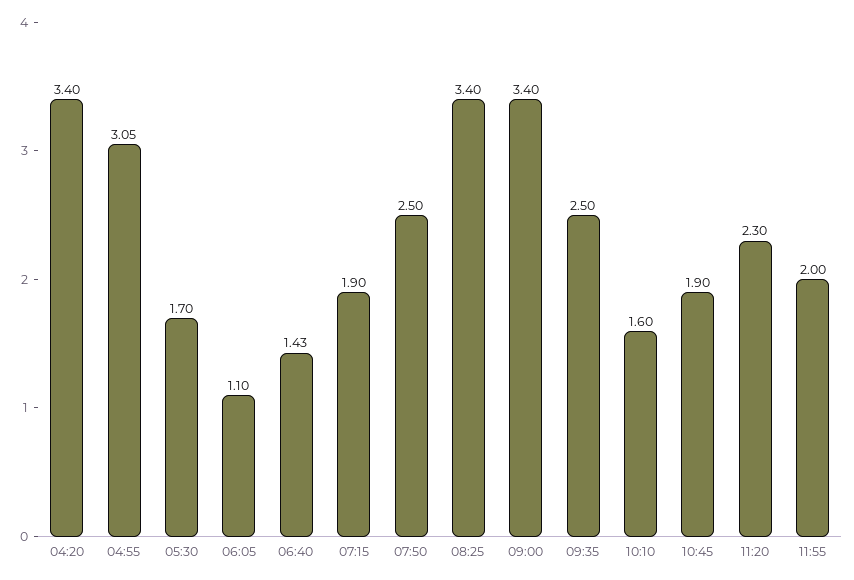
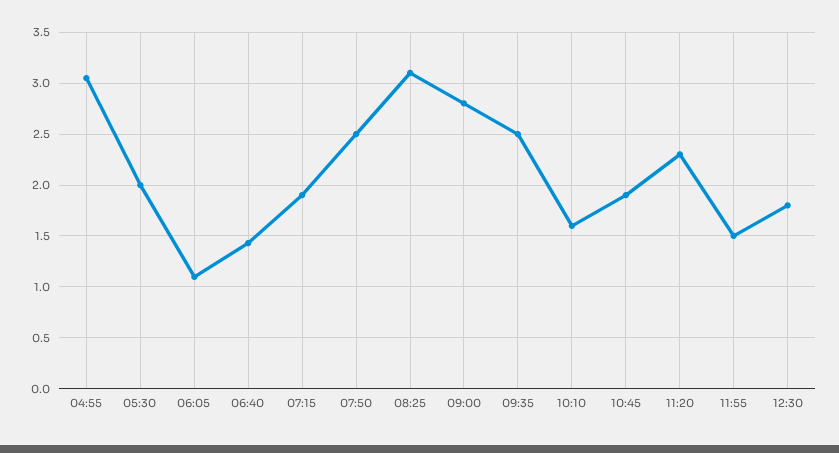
04:20: 3.4 -> none
05:30: 1.7 -> 2
08:25: 3.4 -> 3.1
09:00: 3.4 -> 2.8
11:55: 2 -> 1.5
12:30: none -> 1.8

